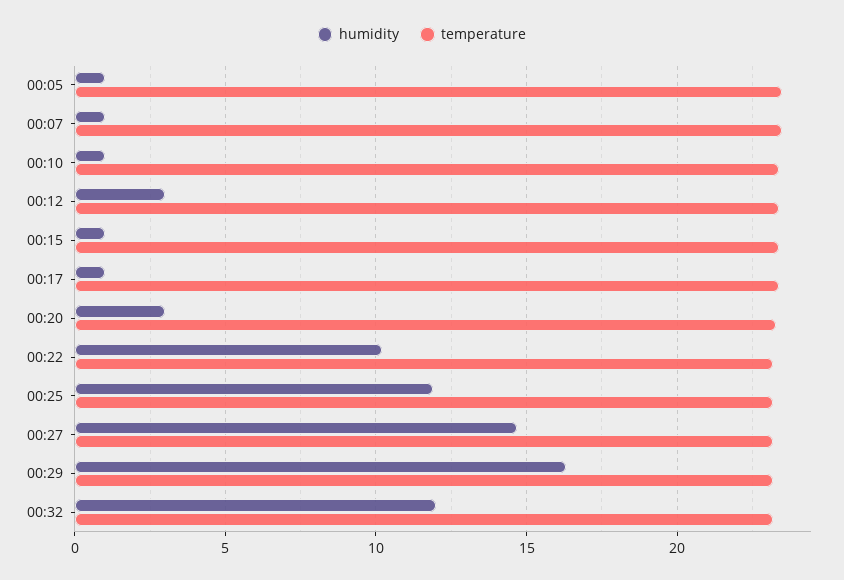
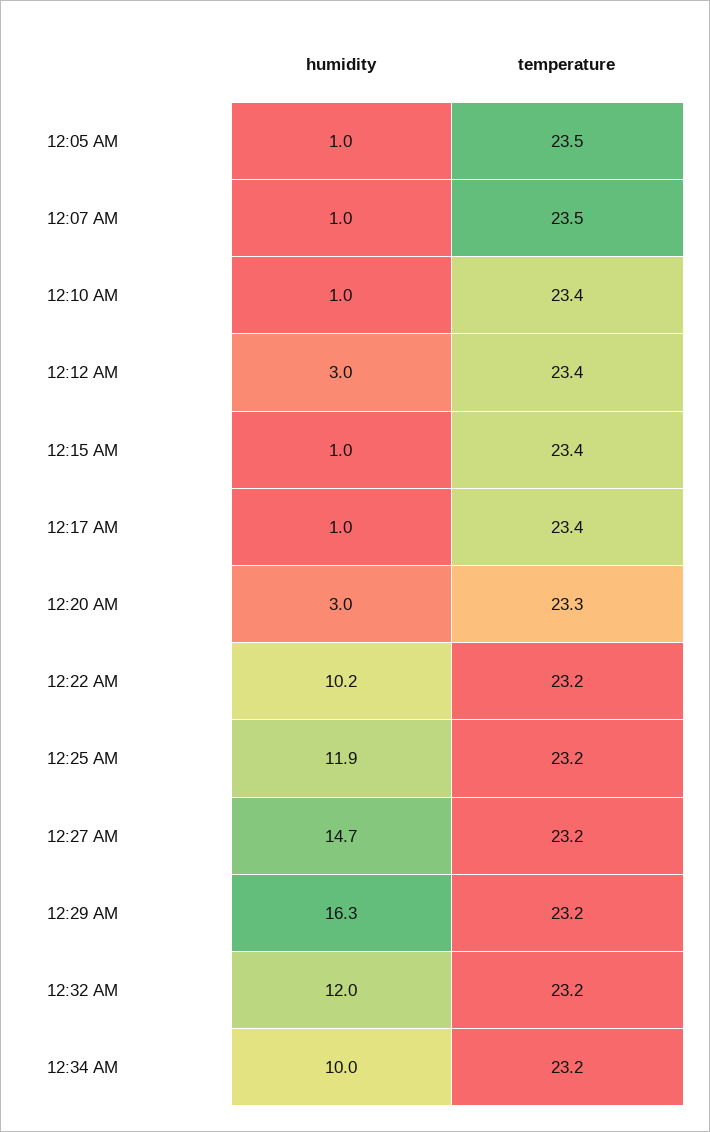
humidity, 12:34 AM: none -> 10
temperature, 12:34 AM: none -> 23.2

